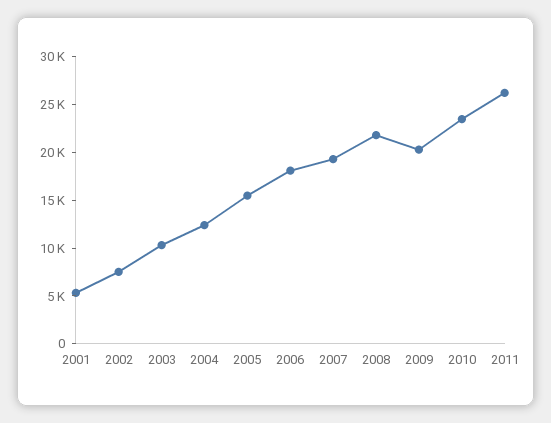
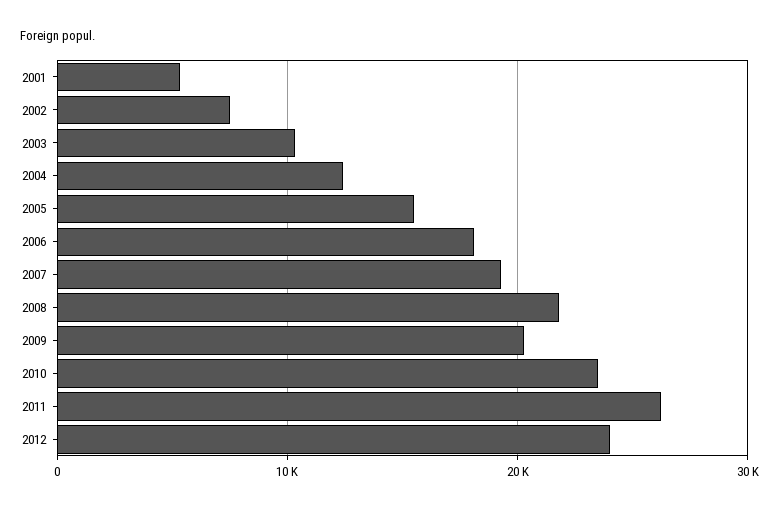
2012: none -> 24000

